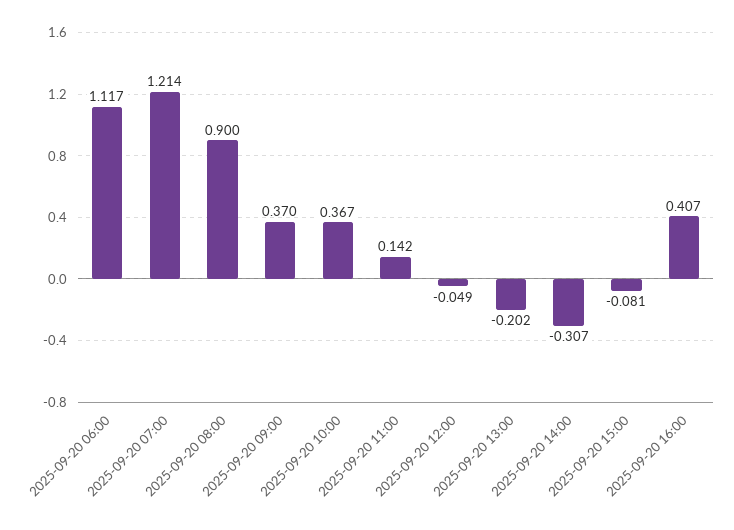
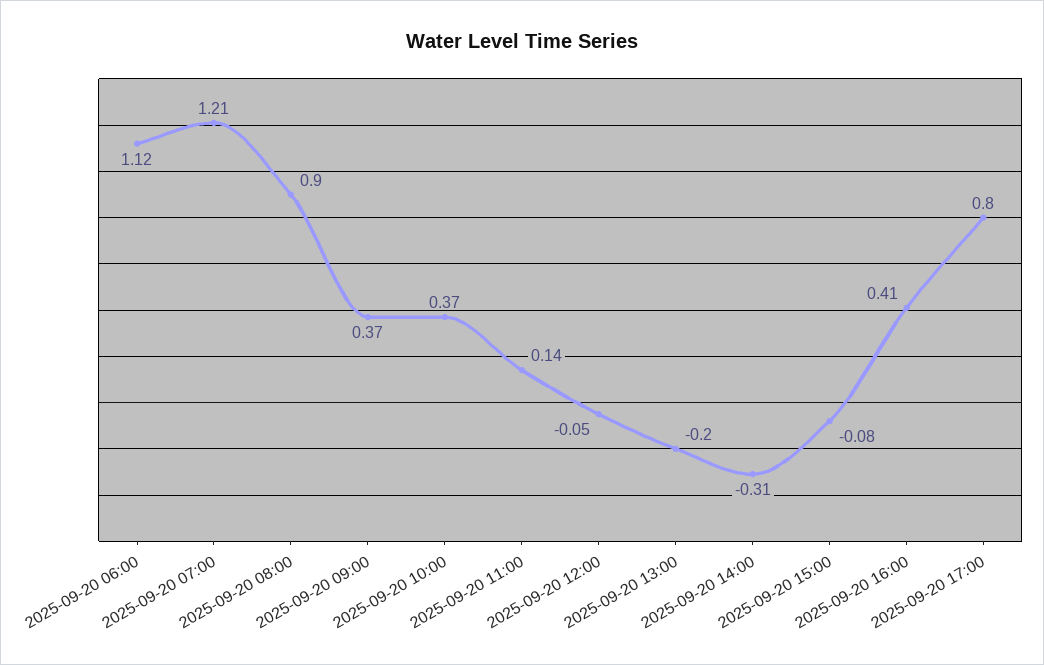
2025-09-20 17:00: none -> 0.8

